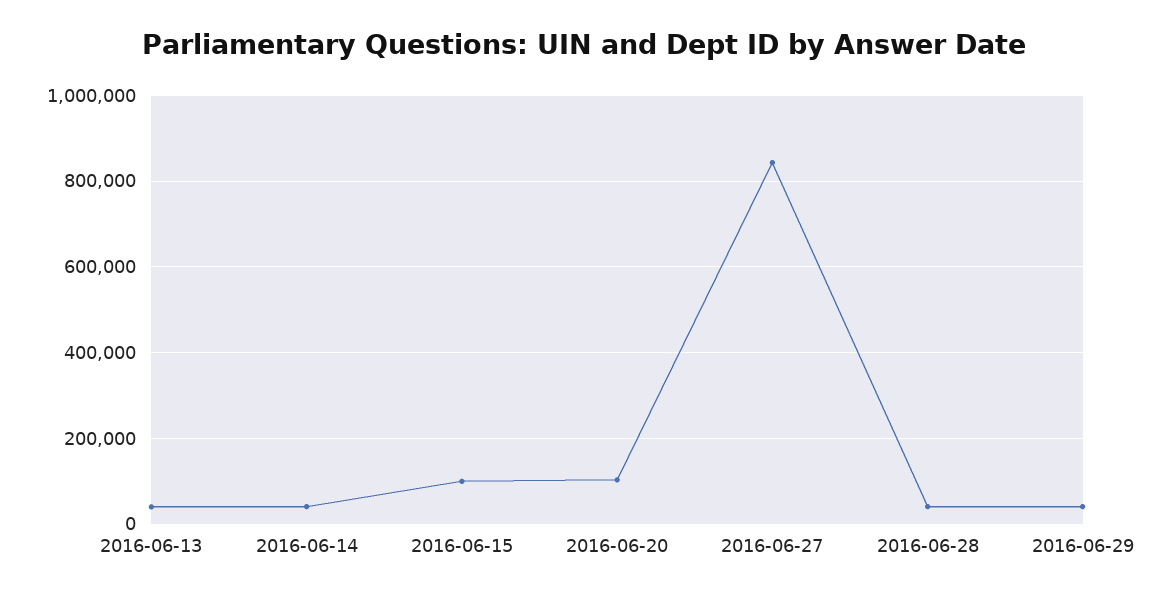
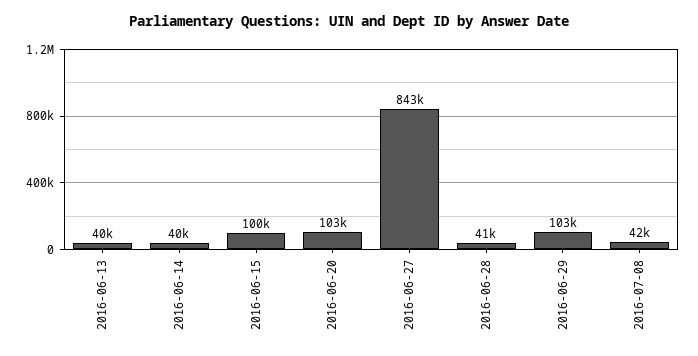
2016-06-29: 40000 -> 103000
2016-07-08: none -> 42000

